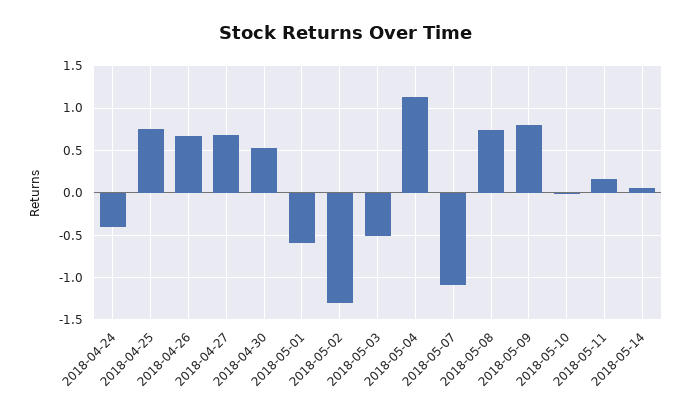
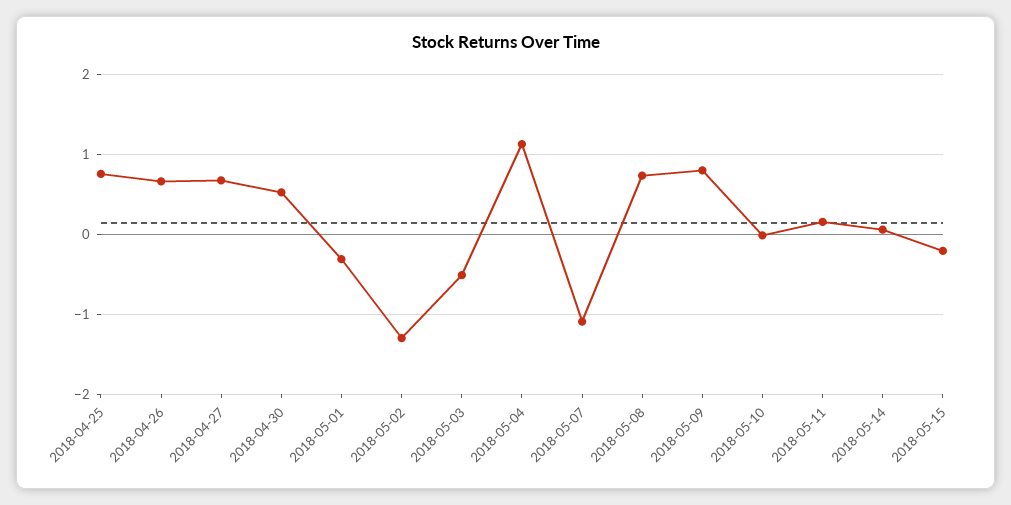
2018-04-24: -0.4 -> none
2018-05-01: -0.6 -> -0.3
2018-05-15: none -> -0.2

